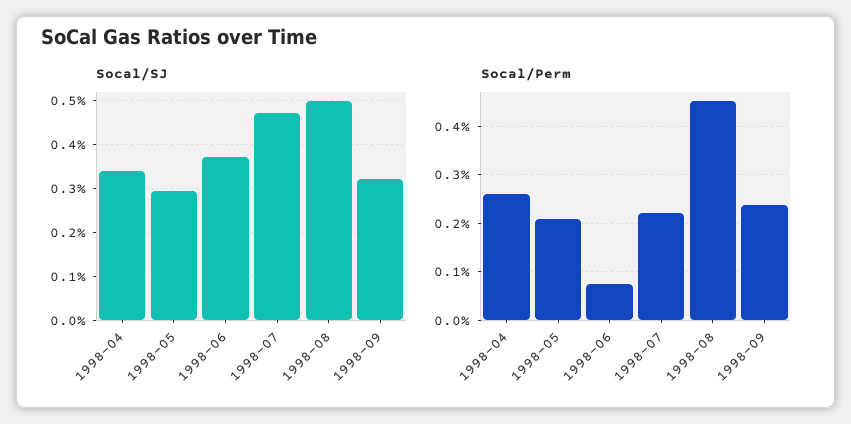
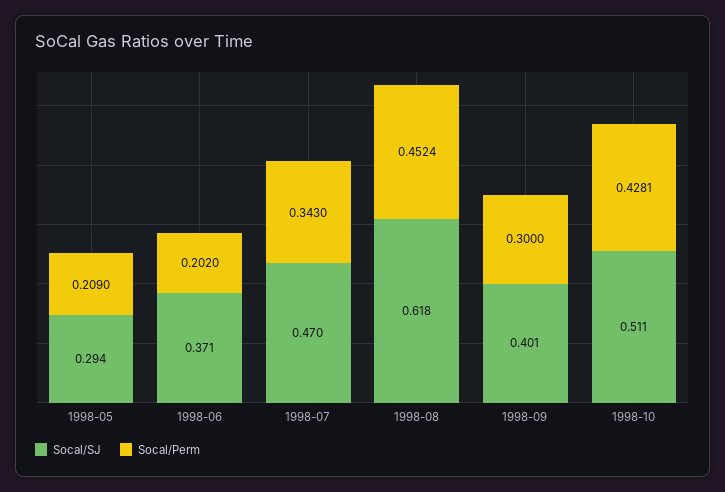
Socal/SJ, 1998-04: 0.34 -> none
Socal/SJ, 1998-08: 0.5 -> 0.618
Socal/SJ, 1998-09: 0.32 -> 0.401
Socal/Perm, 1998-04: 0.26 -> none
Socal/Perm, 1998-06: 0.08 -> 0.202
Socal/Perm, 1998-07: 0.22 -> 0.343
Socal/Perm, 1998-09: 0.24 -> 0.3
Socal/SJ, 1998-10: none -> 0.511
Socal/Perm, 1998-10: none -> 0.4281

